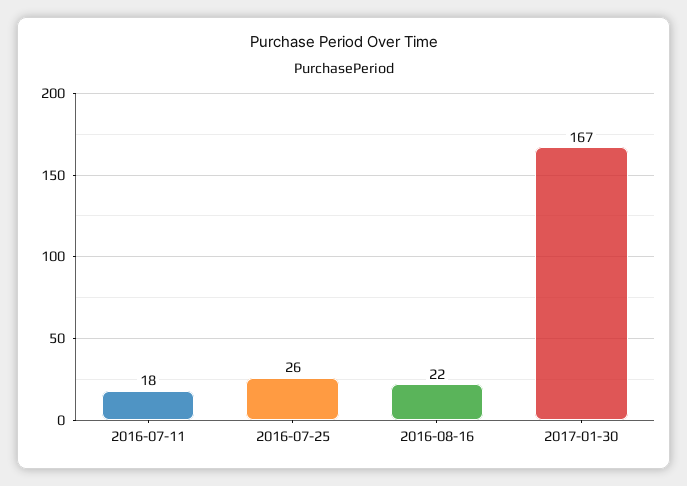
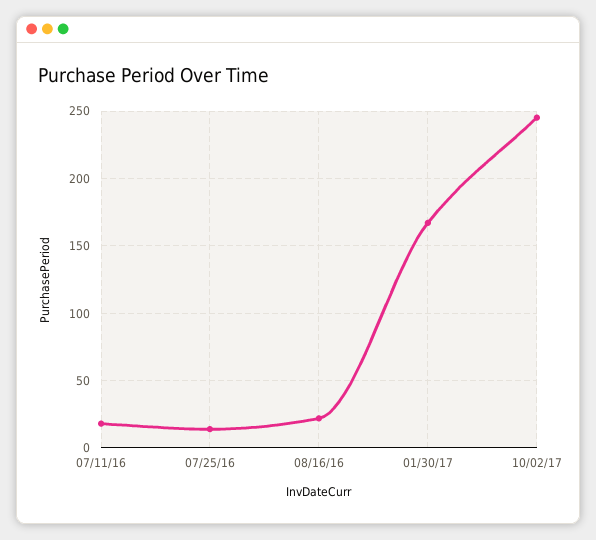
2016-07-25: 26 -> 15
10/02/17: none -> 245

